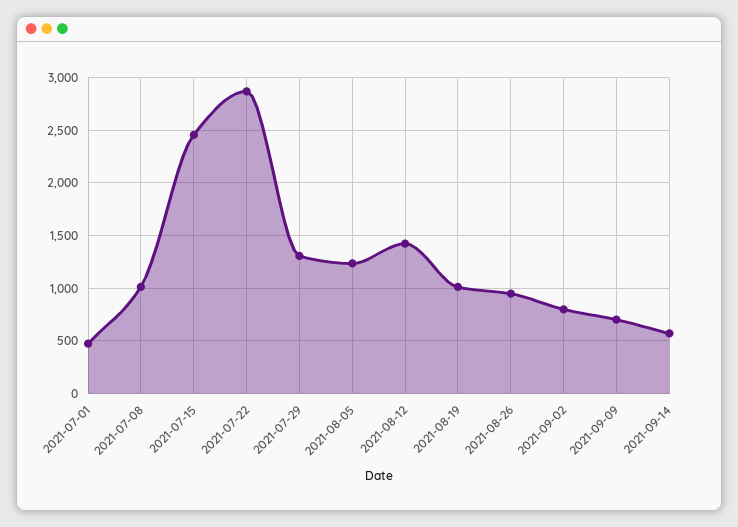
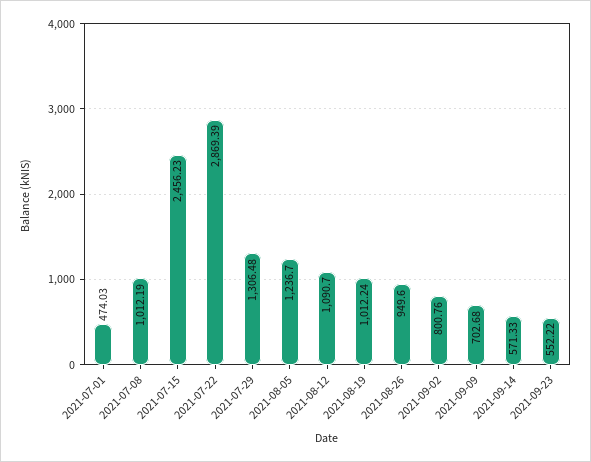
2021-08-12: 1400 -> 1090.7
2021-09-23: none -> 552.22

